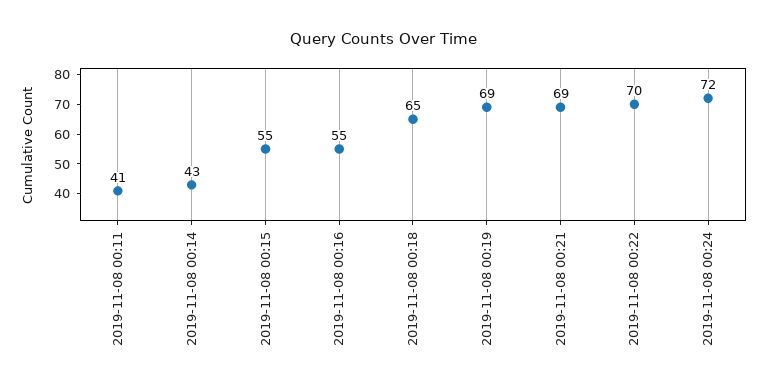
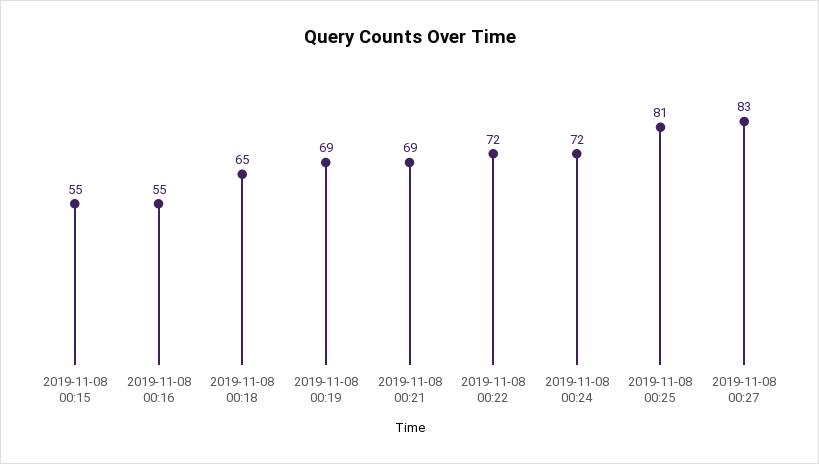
2019-11-08 00:11: 41 -> none
2019-11-08 00:14: 43 -> none
2019-11-08 00:22: 70 -> 72
2019-11-08 00:25: none -> 81
2019-11-08 00:27: none -> 83

